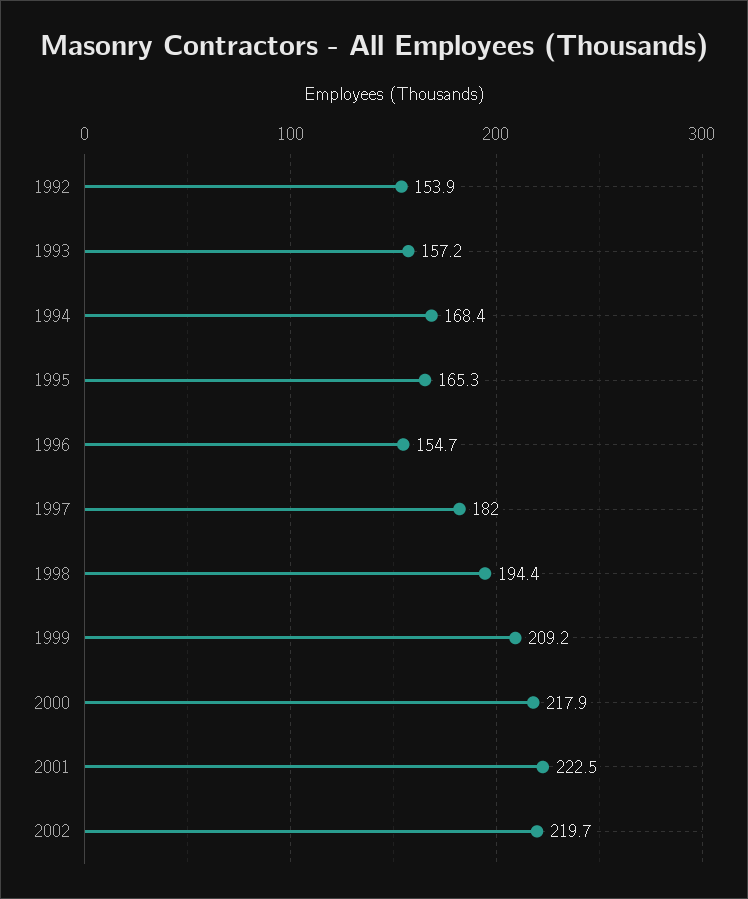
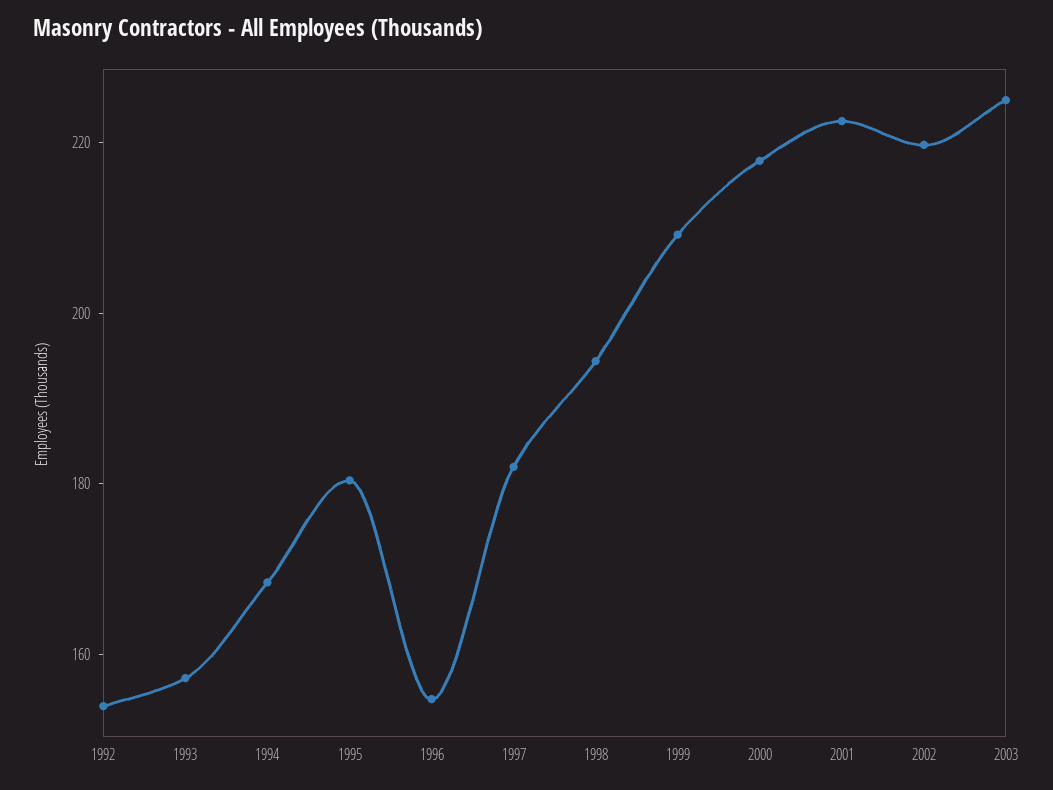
1995: 165.3 -> 180
2003: none -> 225

